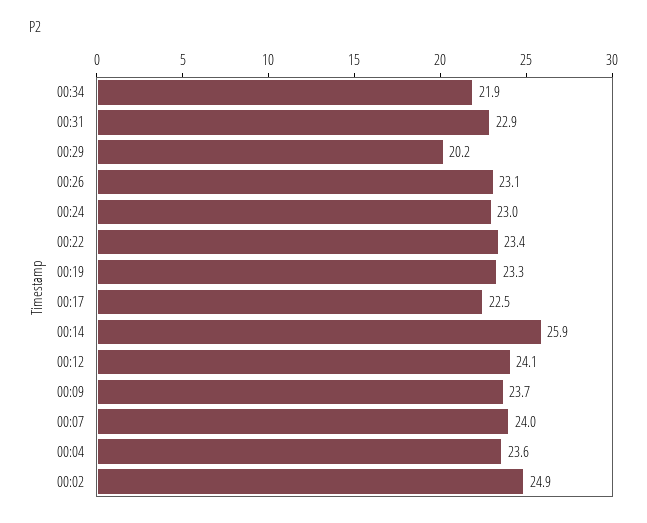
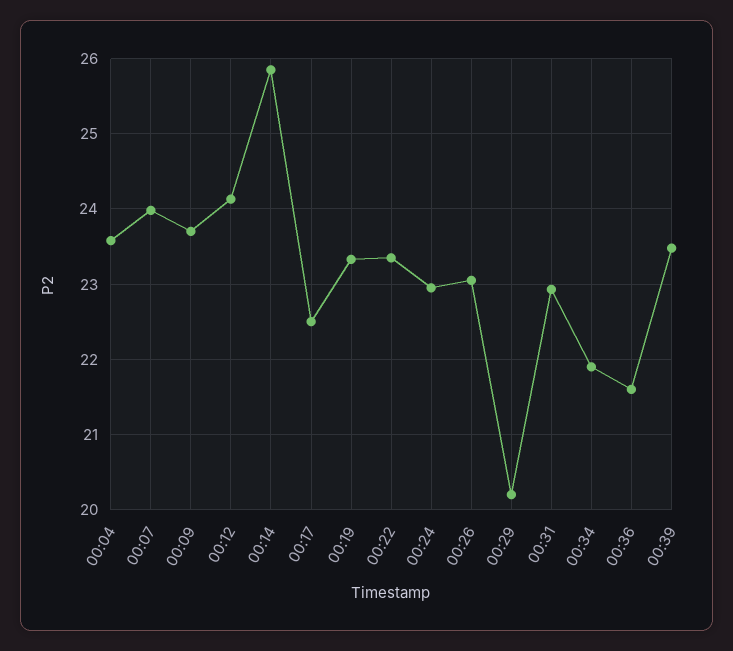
00:02: 24.9 -> none
00:36: none -> 21.6
00:39: none -> 23.5

